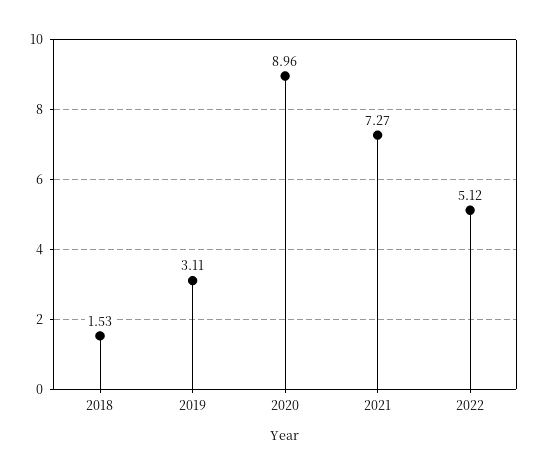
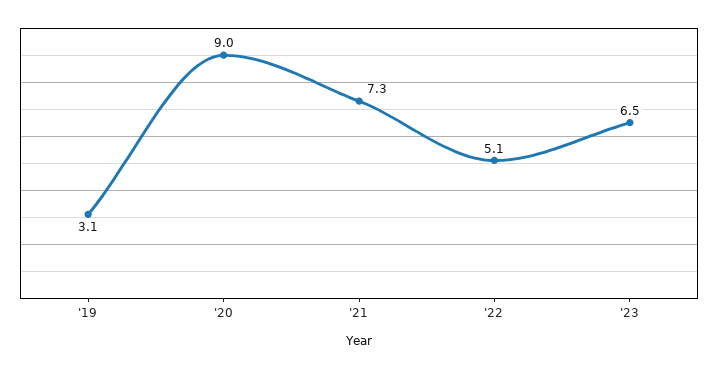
2018: 1.53 -> none
'23: none -> 6.5

